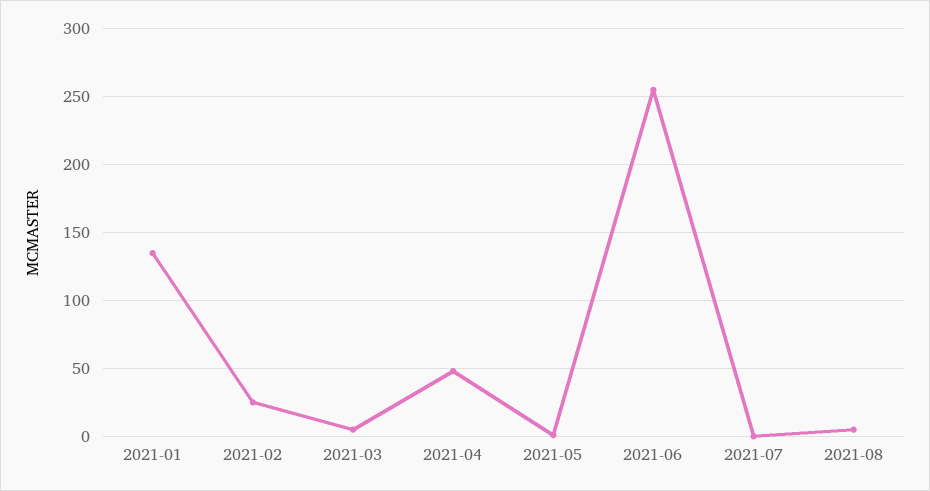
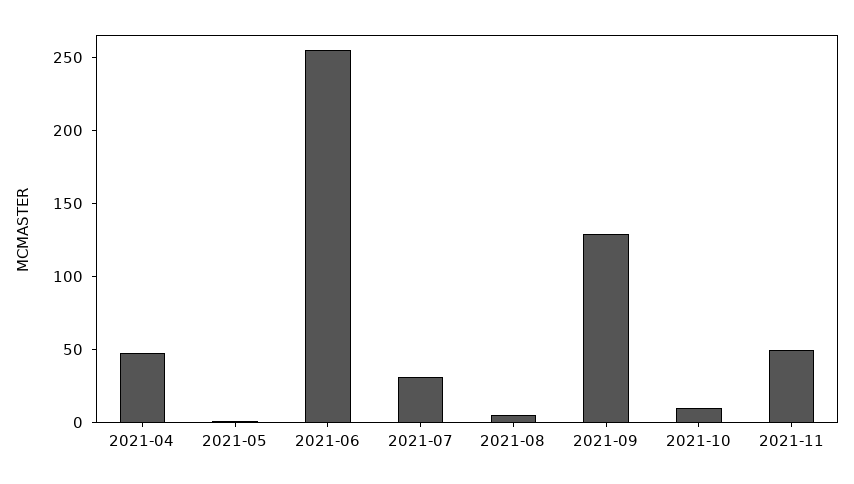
2021-01: 135 -> none
2021-02: 25 -> none
2021-03: 5 -> none
2021-07: 0 -> 30
2021-09: none -> 130
2021-10: none -> 10
2021-11: none -> 50

